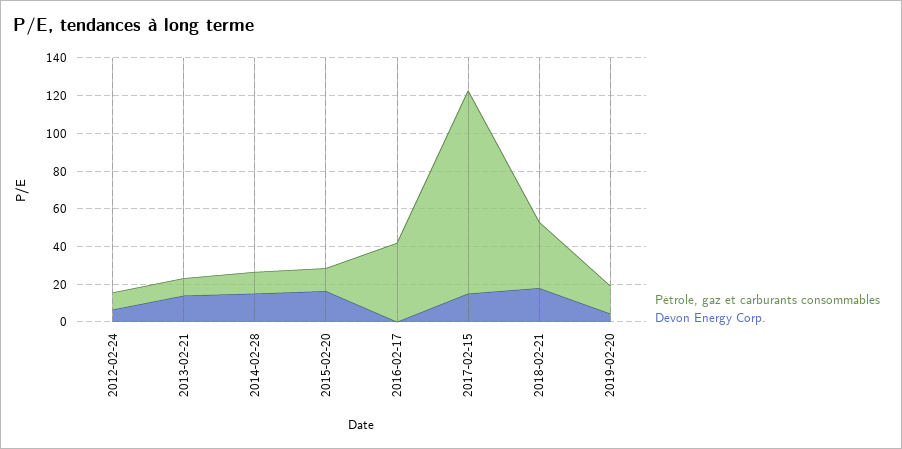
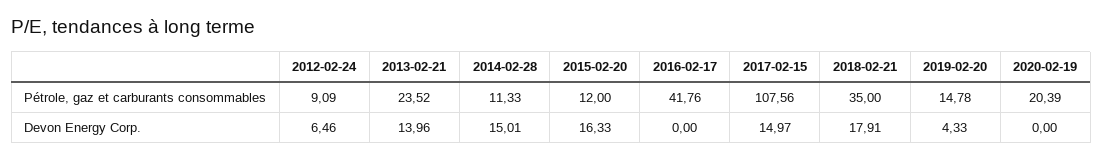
Pétrole, gaz et carburants consommables, 2013-02-21: 10 -> 23.52
Pétrole, gaz et carburants consommables, 2020-02-19: none -> 20.39
Devon Energy Corp., 2020-02-19: none -> 0

